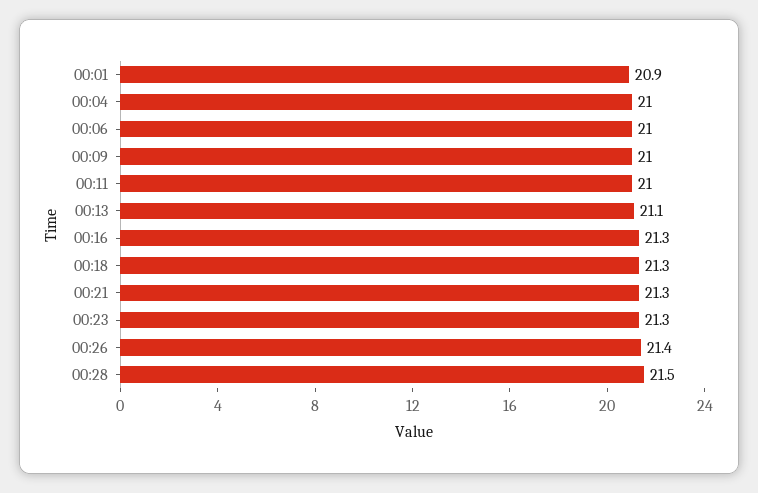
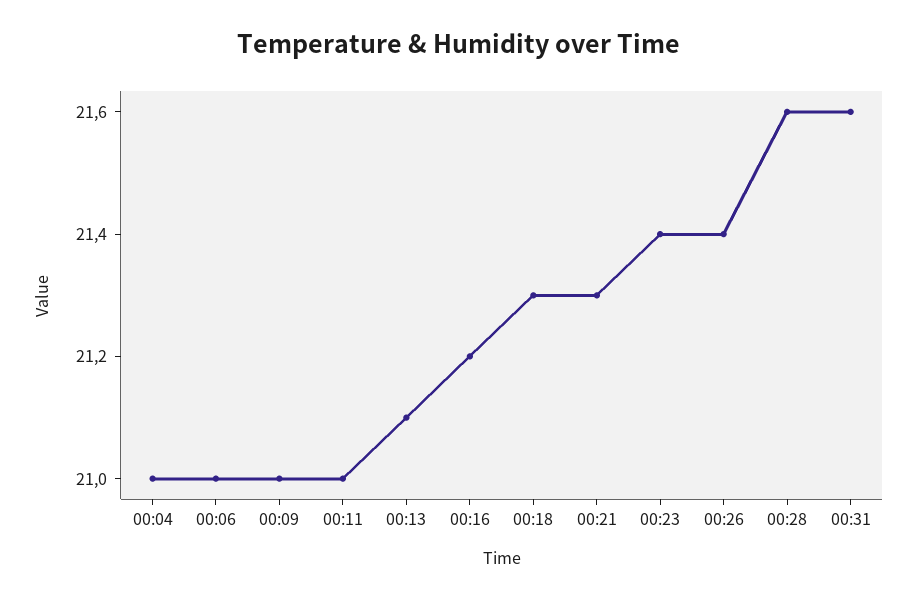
00:01: 20.9 -> none
00:16: 21.3 -> 21.2
00:23: 21.3 -> 21.4
00:28: 21.5 -> 21.6
00:31: none -> 21.6

